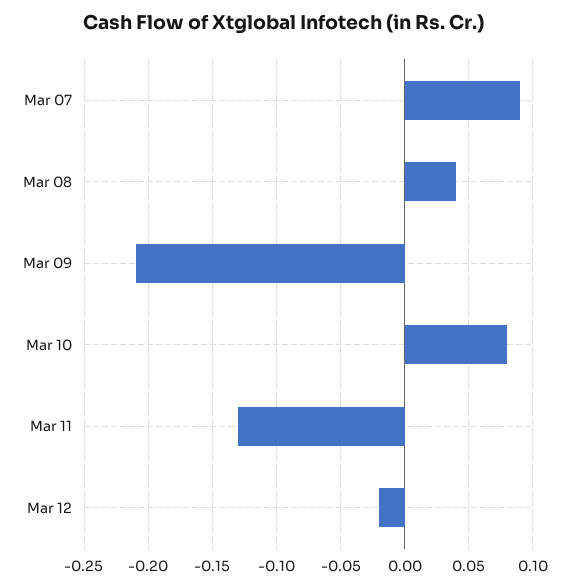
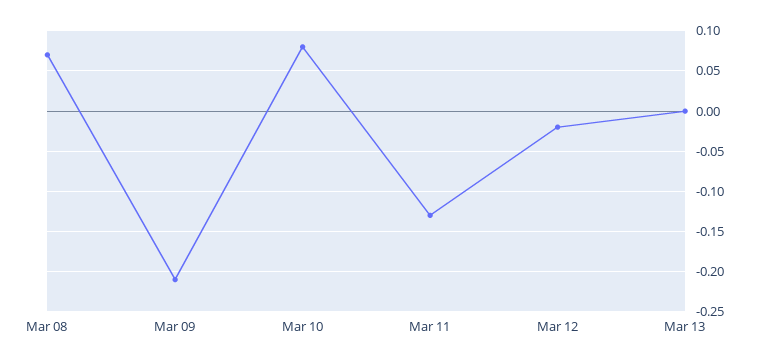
Mar 07: 0.09 -> none
Mar 08: 0.04 -> 0.07
Mar 13: none -> 0

